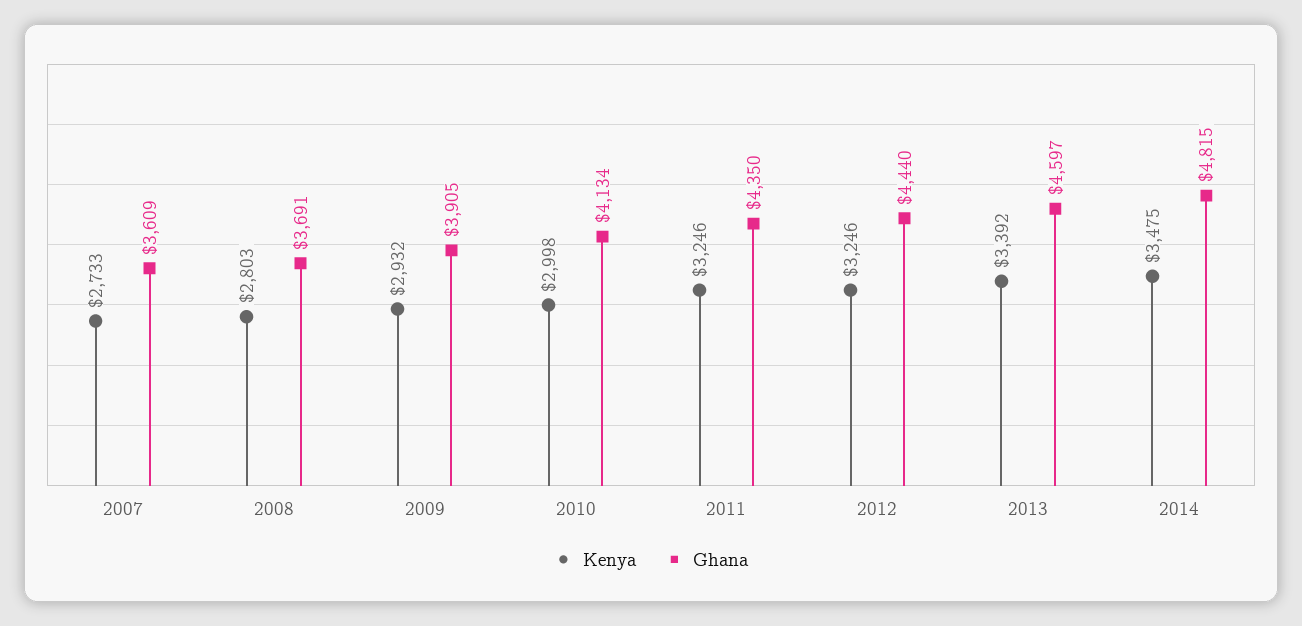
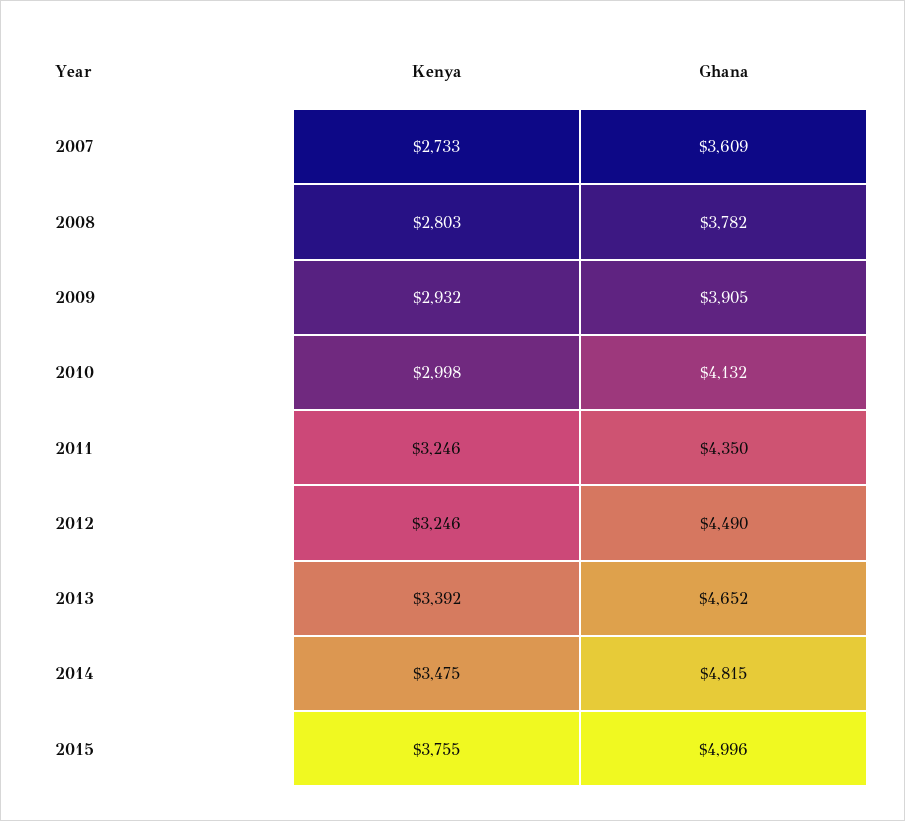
Ghana, 2008: 3691 -> 3782
Ghana, 2010: 4134 -> 4132
Ghana, 2012: 4440 -> 4490
Ghana, 2013: 4597 -> 4652
Kenya, 2015: none -> 3755
Ghana, 2015: none -> 4996

